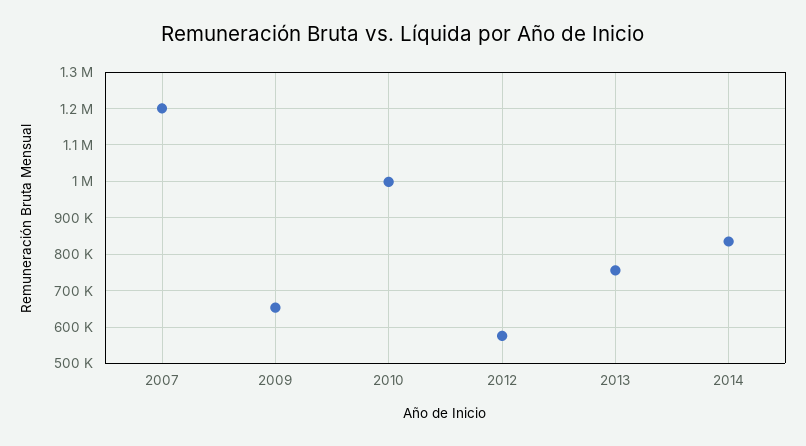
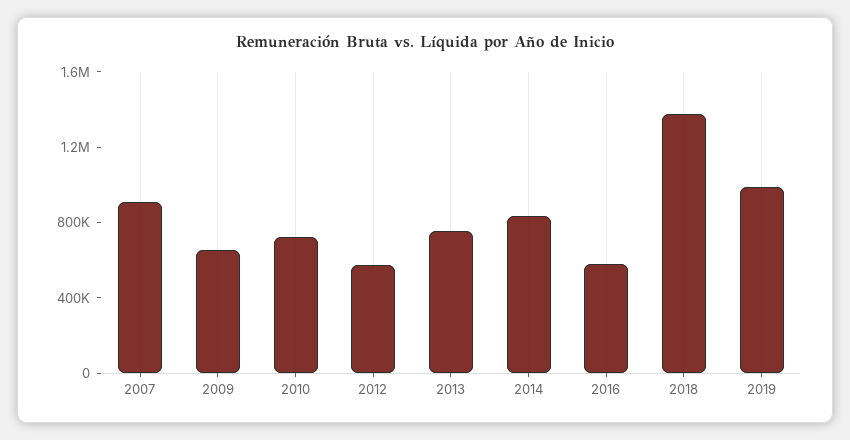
2007: 1200000 -> 900000
2010: 1000000 -> 700000
2016: none -> 600000
2018: none -> 1400000
2019: none -> 1000000

